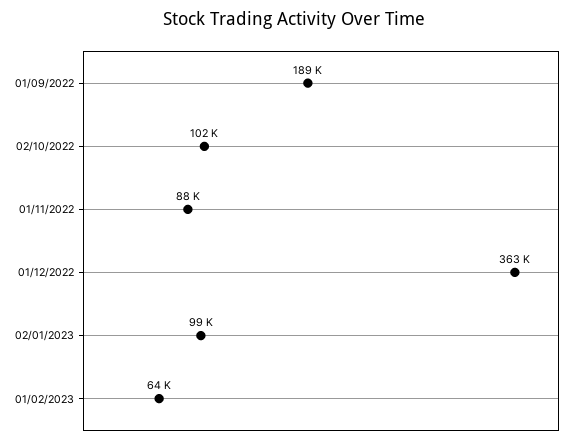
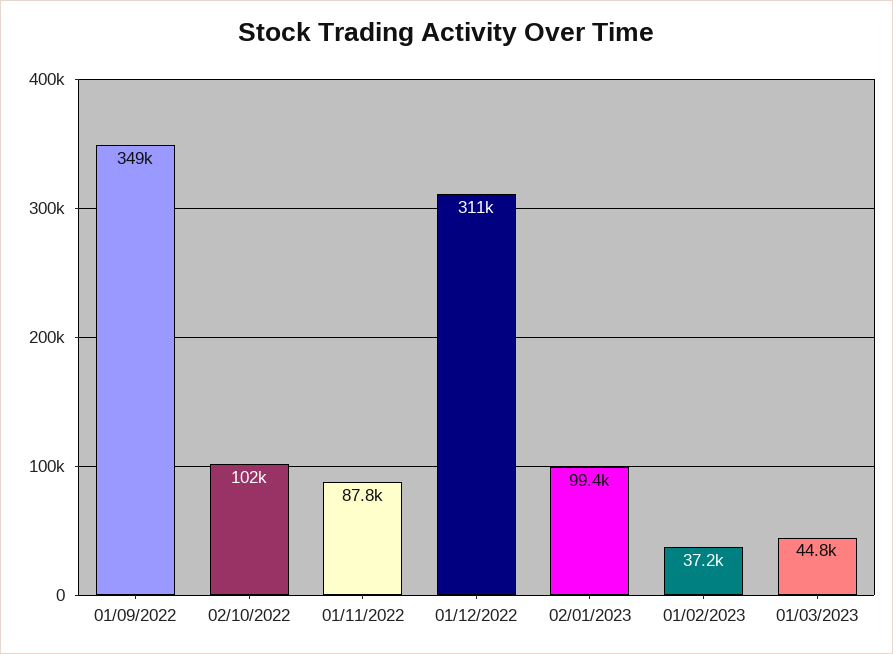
01/09/2022: 189000 -> 349000
01/12/2022: 363000 -> 311000
01/02/2023: 64000 -> 37200
01/03/2023: none -> 44800

